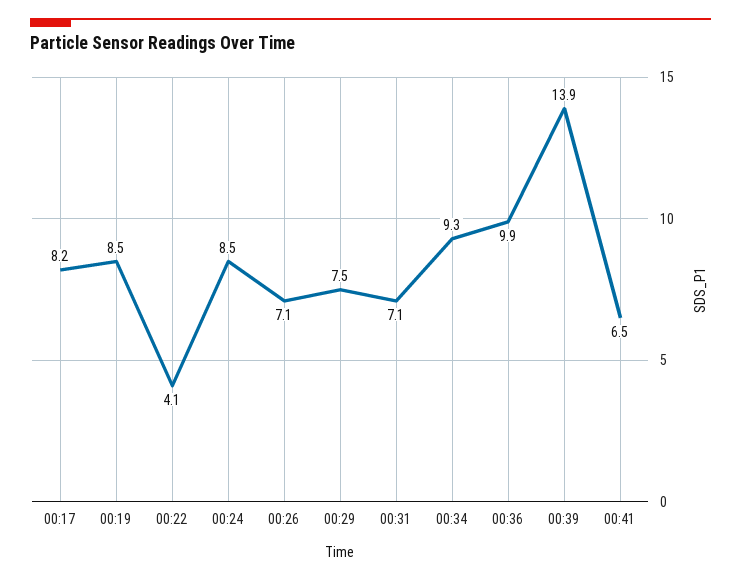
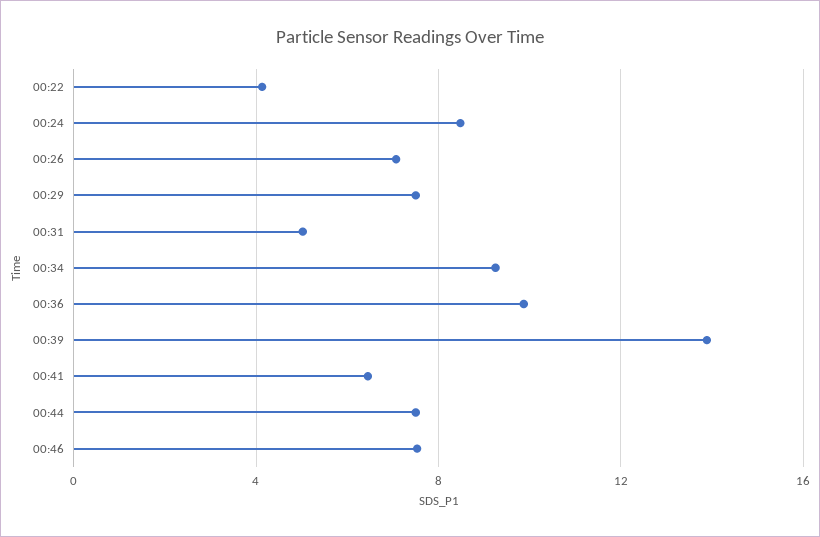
00:17: 8.2 -> none
00:19: 8.5 -> none
00:31: 7.1 -> 5
00:44: none -> 7.5
00:46: none -> 7.5

